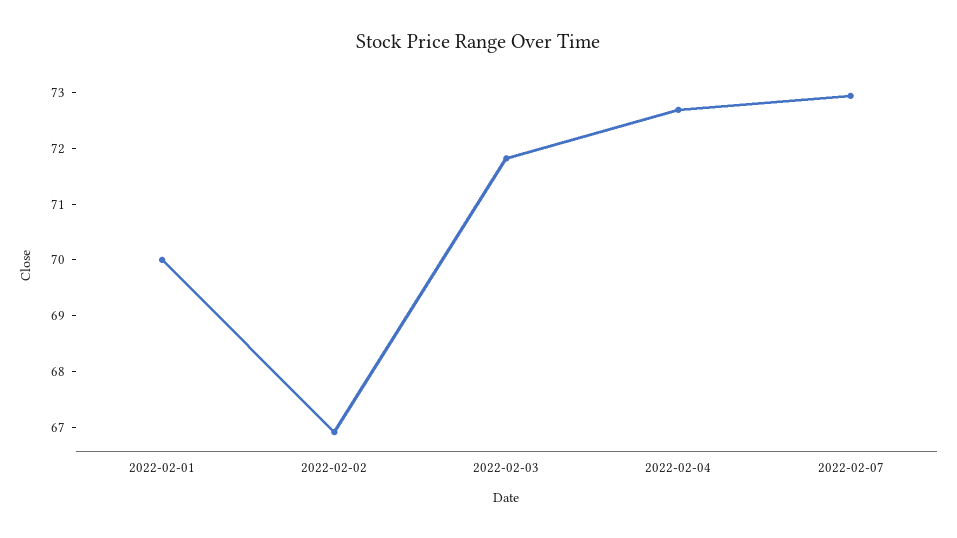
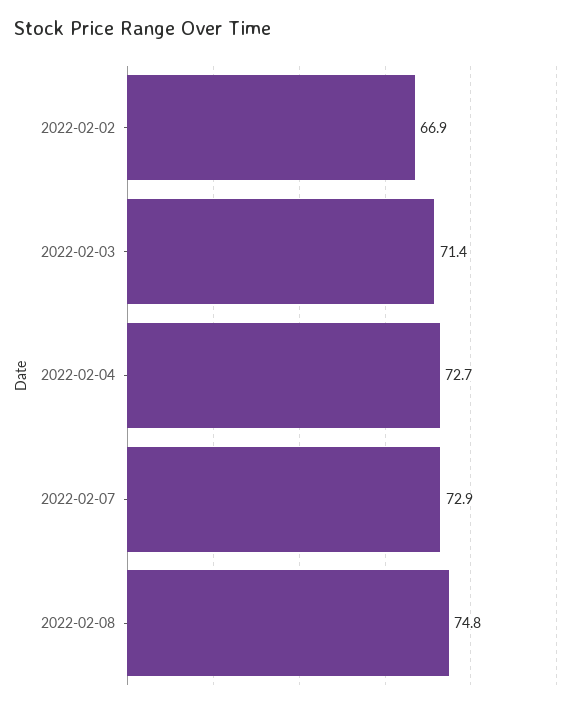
2022-02-01: 70 -> none
2022-02-03: 71.8 -> 71.4
2022-02-08: none -> 74.8

